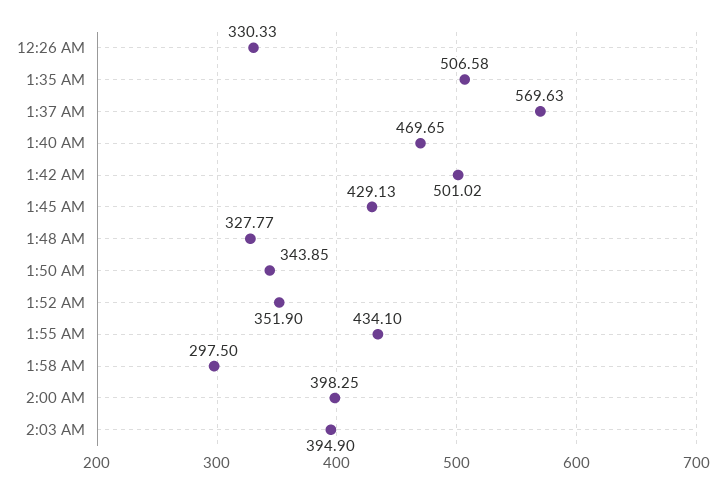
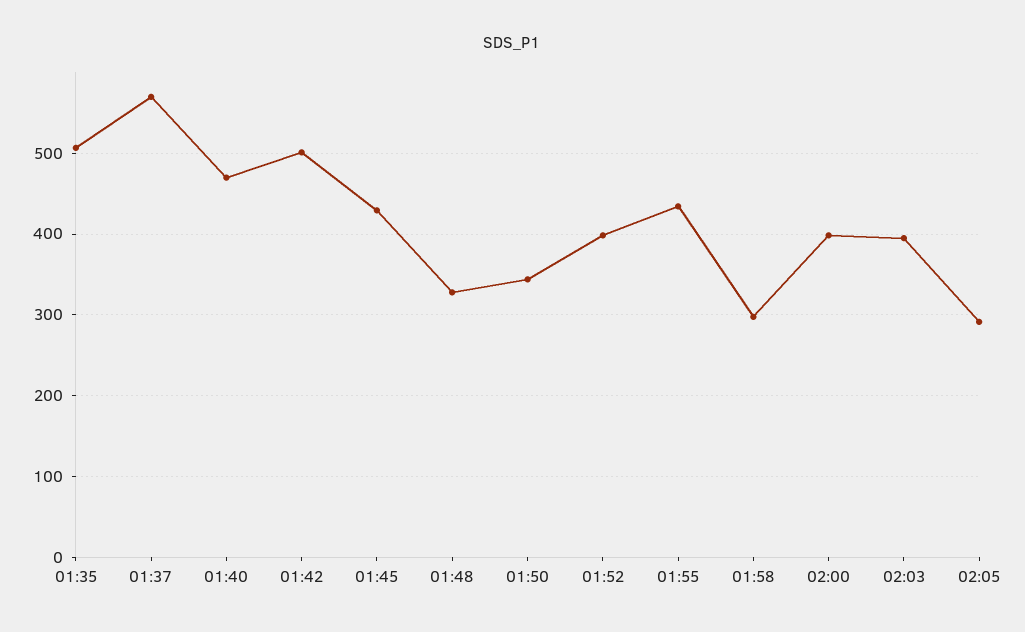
12:26 AM: 330.33 -> none
1:52 AM: 351.9 -> 400
02:05: none -> 290

